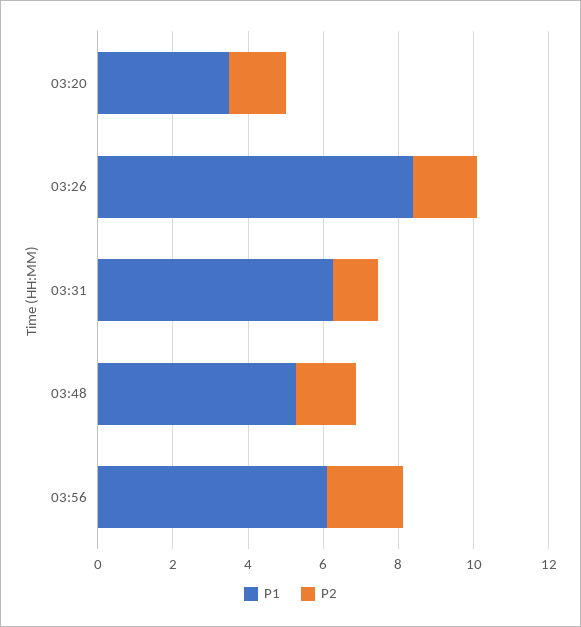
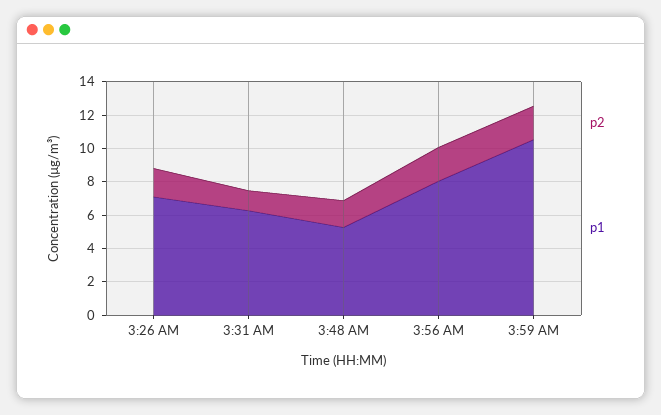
P1, 03:20: 3.5 -> none
P2, 03:20: 1.5 -> none
P1, 03:26: 8.5 -> 7
P1, 03:56: 6 -> 8
P2, 3:59 AM: none -> 2
P1, 3:59 AM: none -> 10.5

